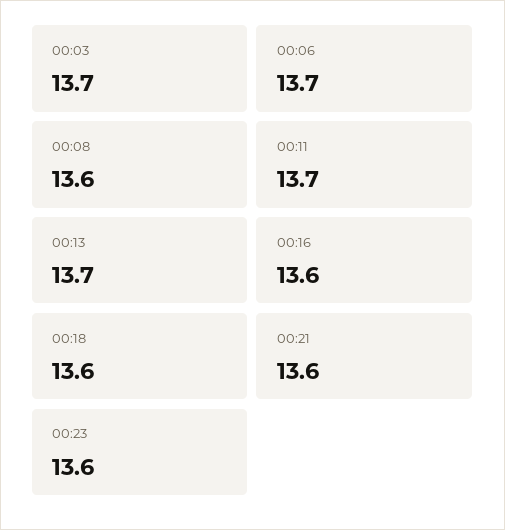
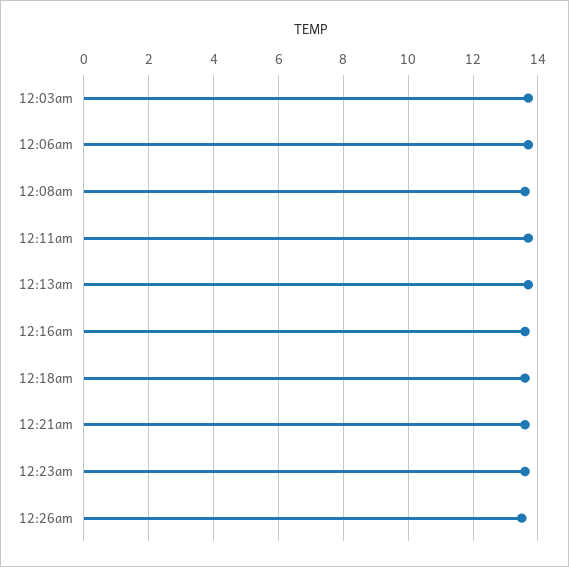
12:26am: none -> 13.5

